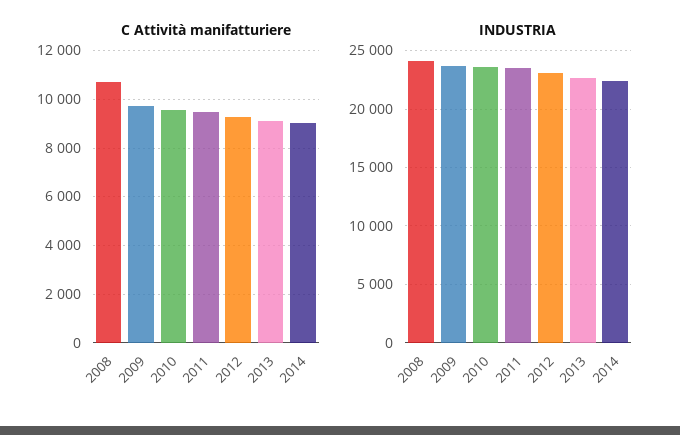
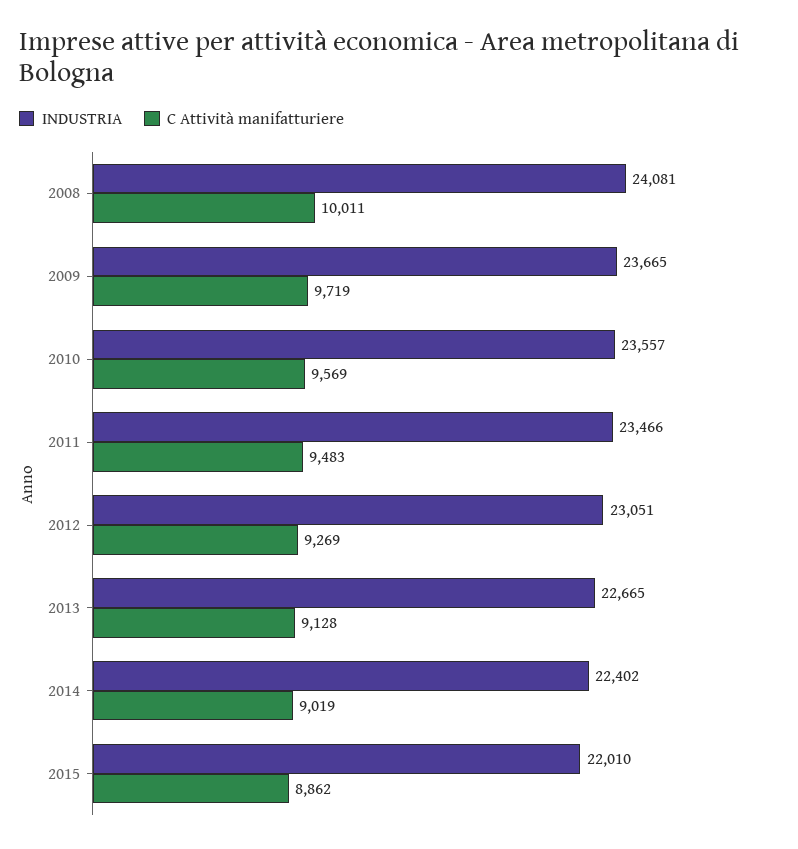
C Attività manifatturiere, 2008: 10750 -> 10011
INDUSTRIA, 2015: none -> 22010
C Attività manifatturiere, 2015: none -> 8862

